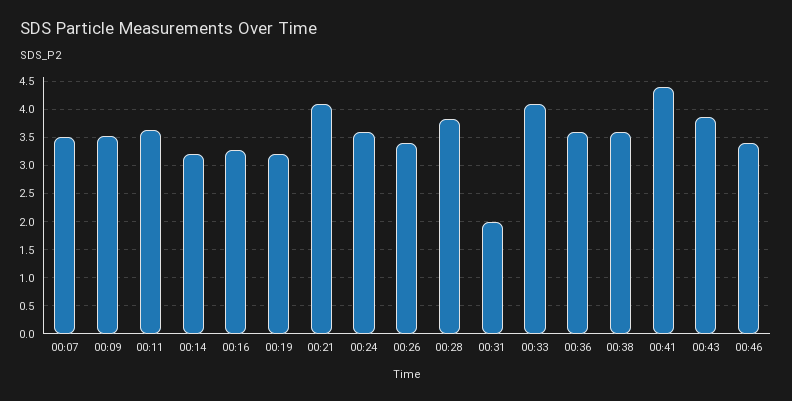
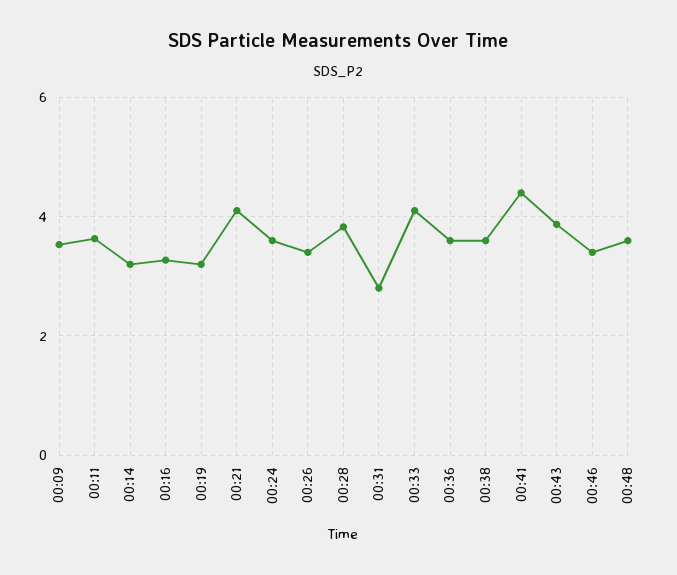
00:07: 3.5 -> none
00:31: 2 -> 2.8
00:48: none -> 3.6

